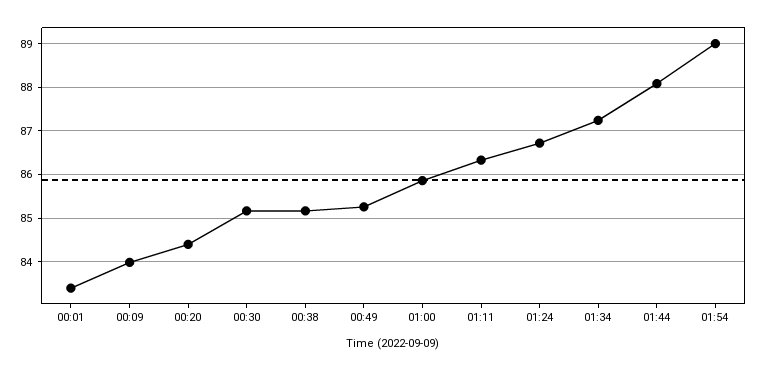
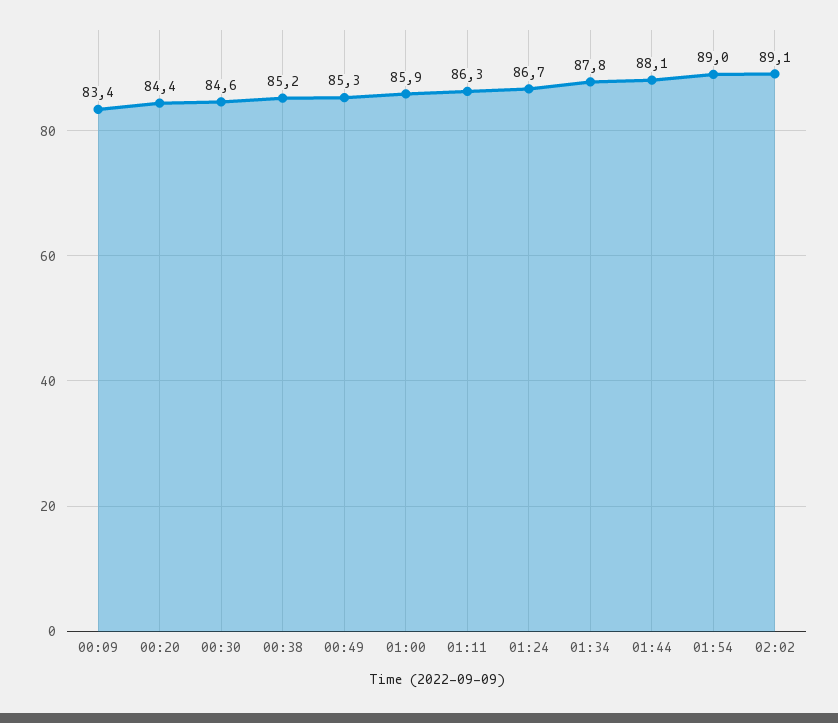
00:01: 83.4 -> none
00:09: 84 -> 83.4
00:30: 85.2 -> 84.6
01:34: 87.2 -> 87.8
02:02: none -> 89.1

